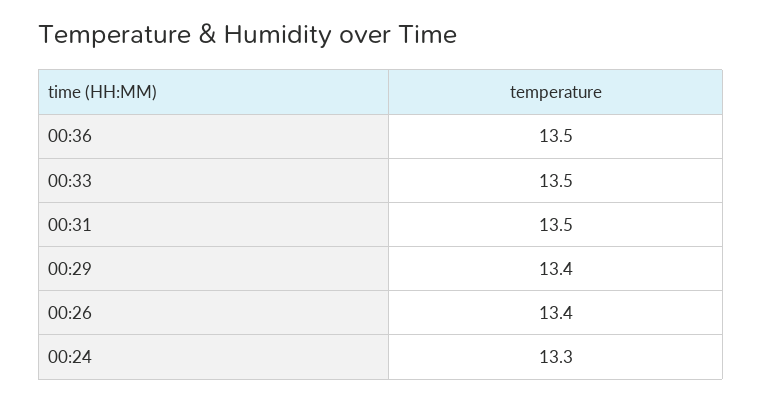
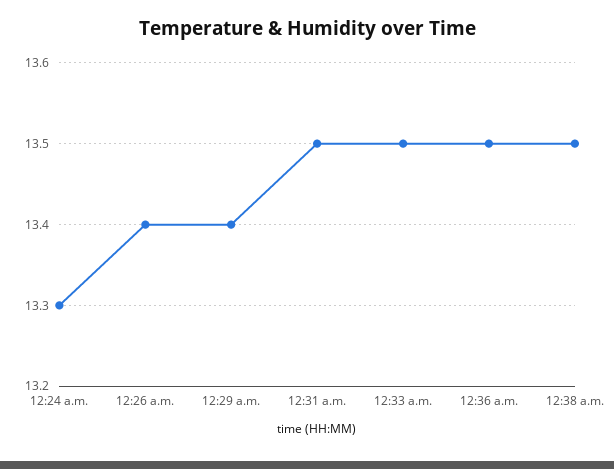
12:38 a.m.: none -> 13.5

